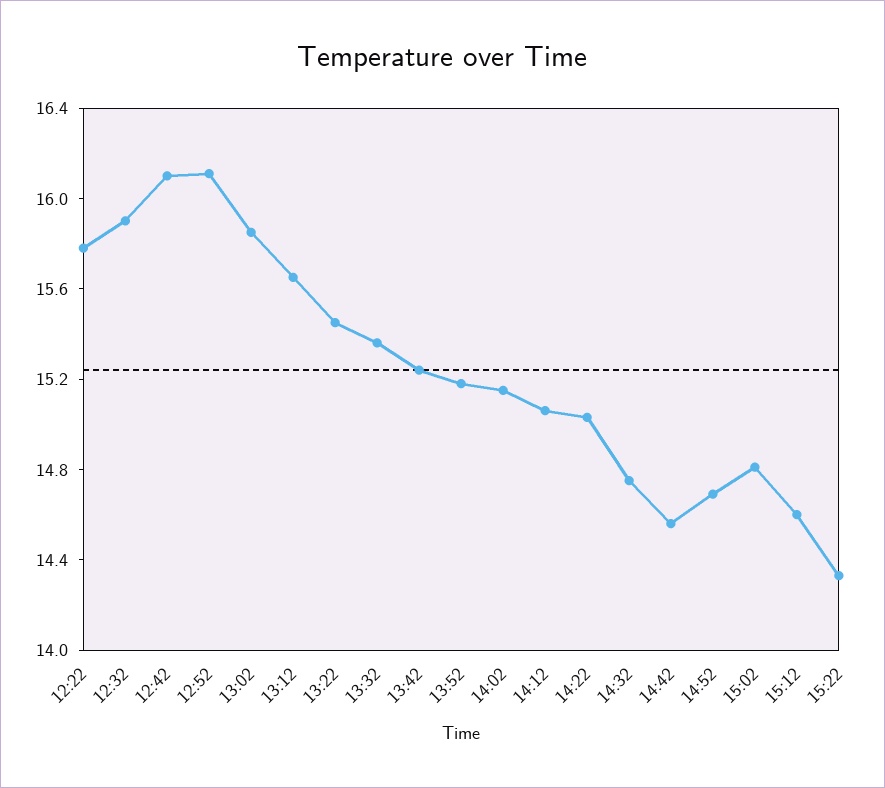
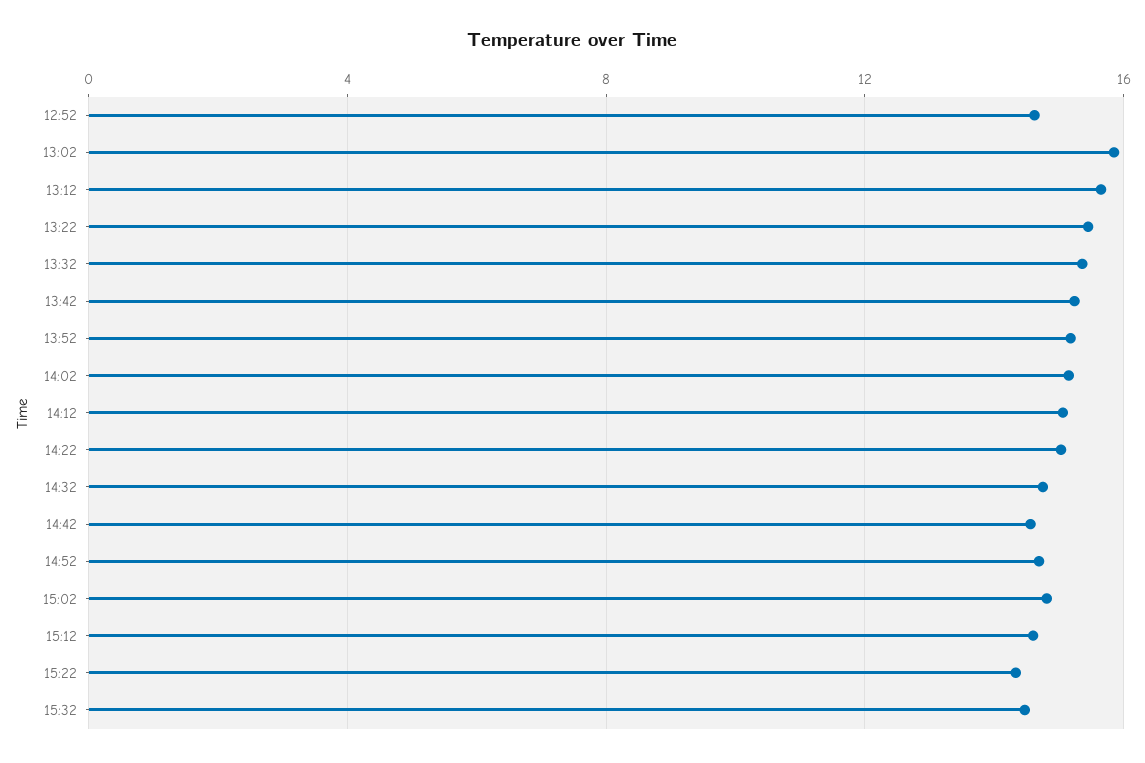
12:22: 15.8 -> none
12:32: 15.9 -> none
12:42: 16.1 -> none
12:52: 16.1 -> 14.5
15:32: none -> 14.5

